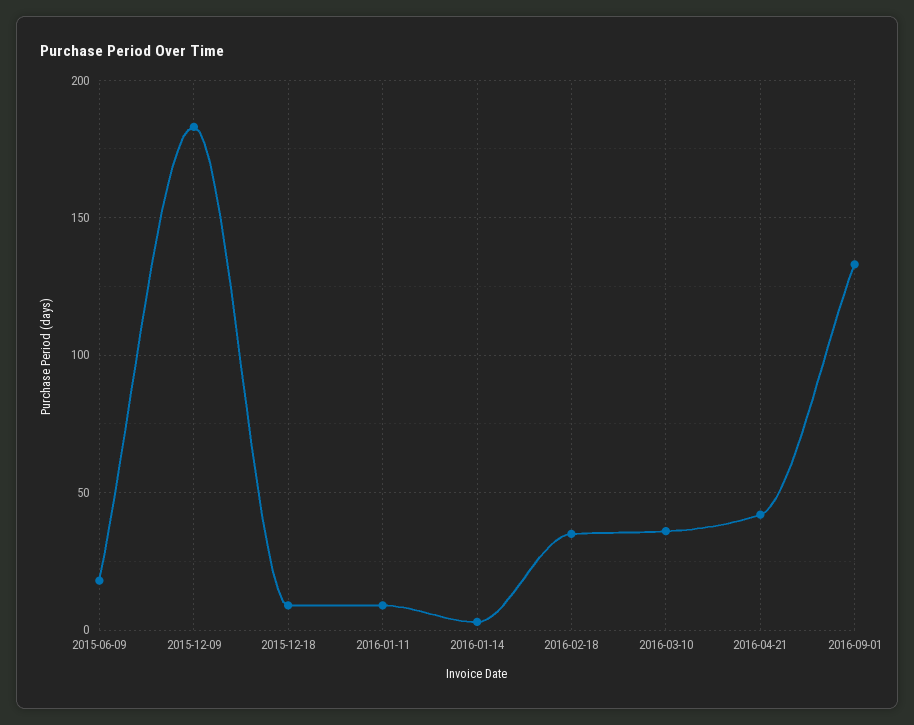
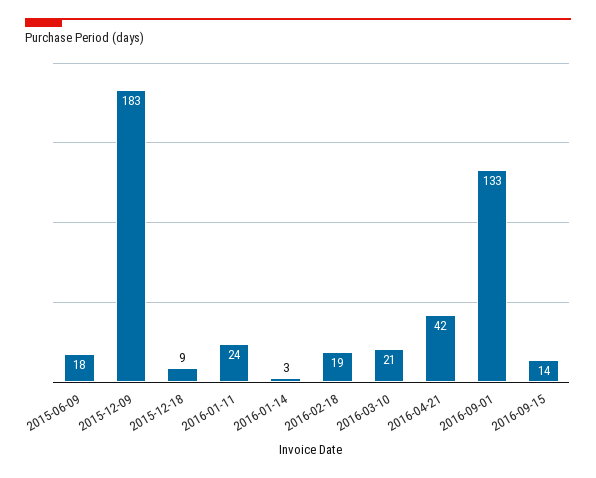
2016-01-11: 10 -> 24
2016-02-18: 35 -> 19
2016-03-10: 35 -> 21
2016-09-15: none -> 14

